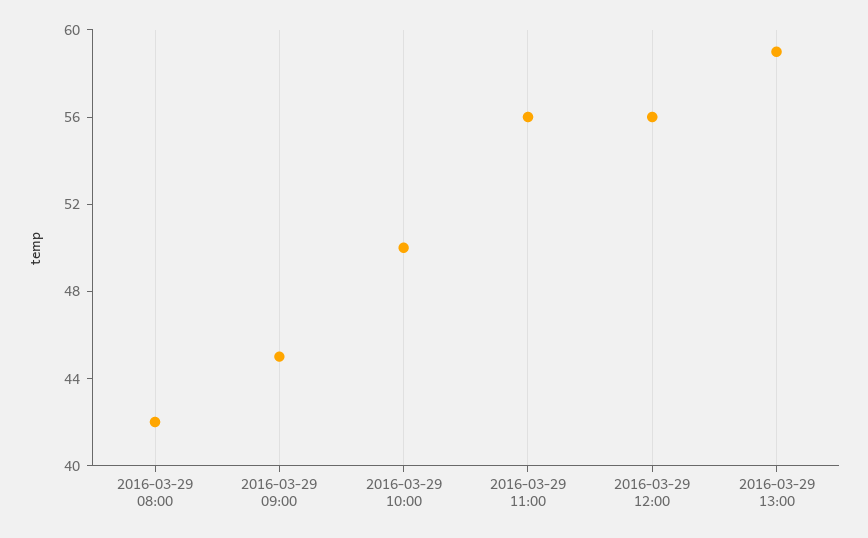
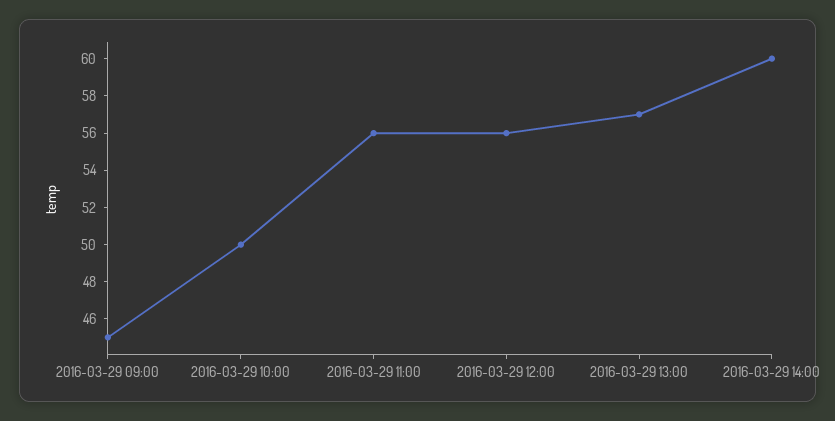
2016-03-29 08:00: 42 -> none
2016-03-29 13:00: 59 -> 57
2016-03-29 14:00: none -> 60

